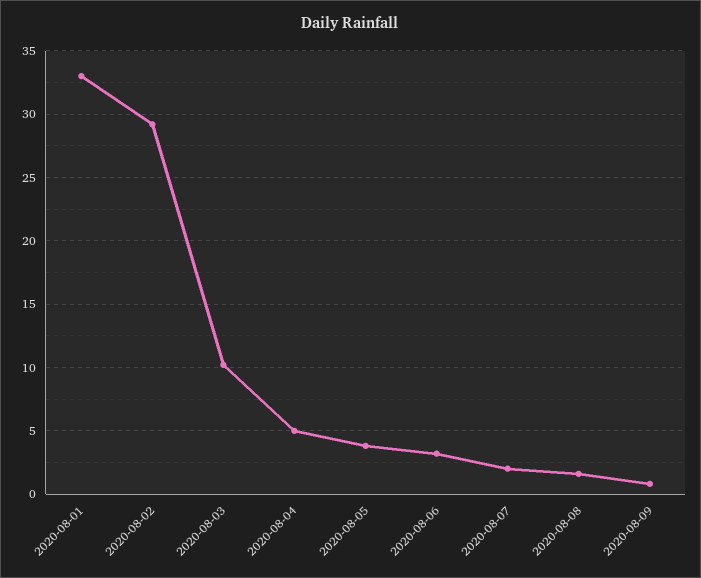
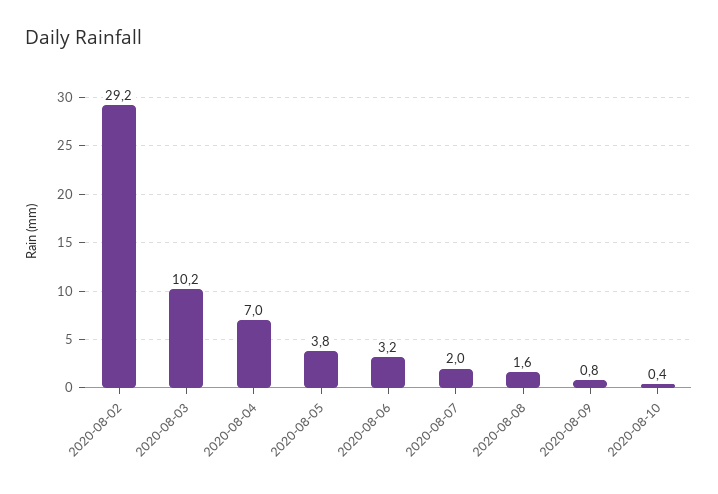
2020-08-01: 33 -> none
2020-08-04: 5 -> 7
2020-08-10: none -> 0.4

